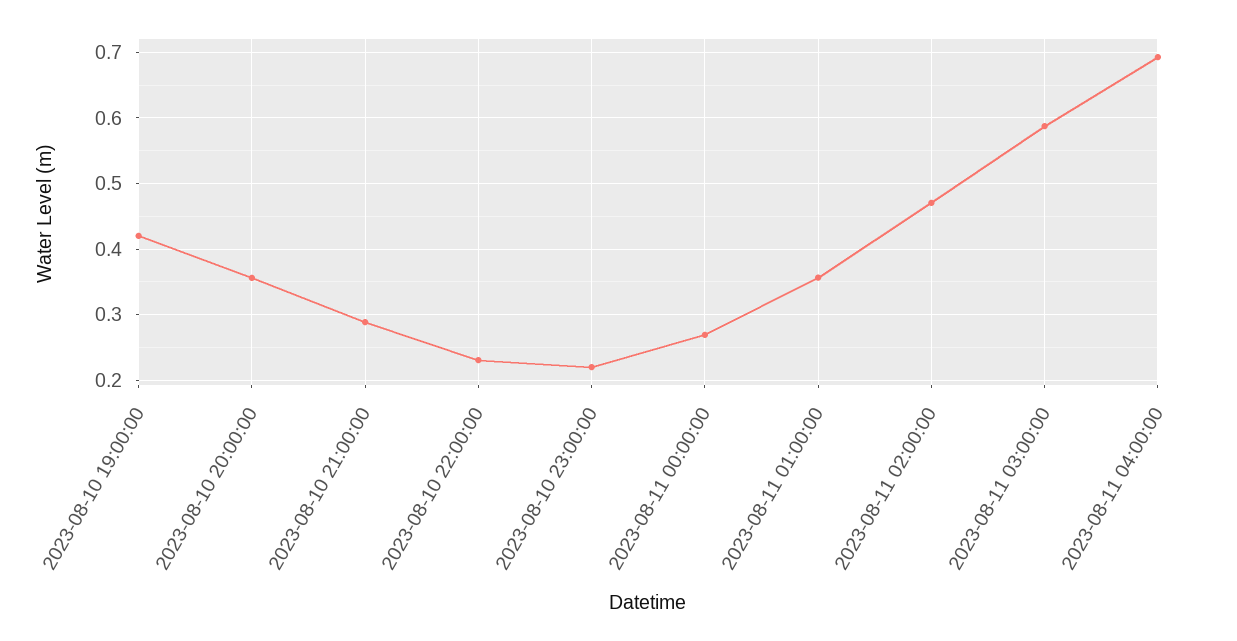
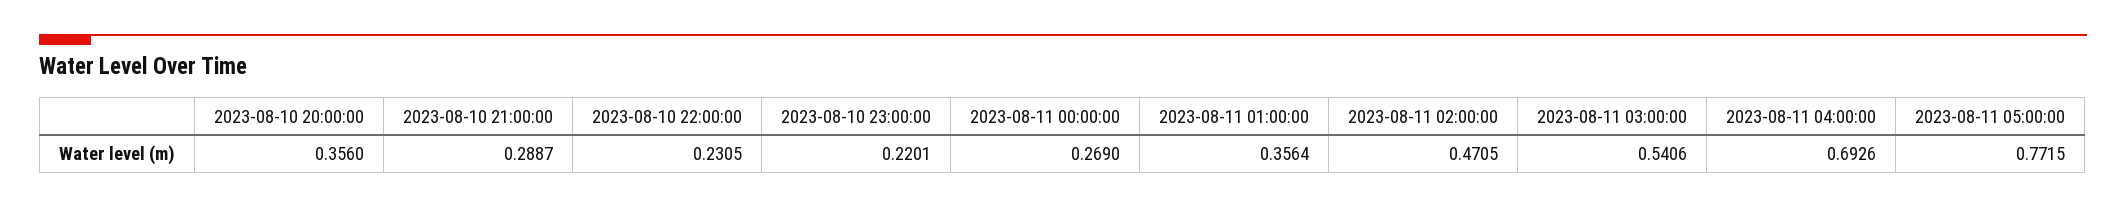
2023-08-10 19:00:00: 0.42 -> none
2023-08-11 03:00:00: 0.59 -> 0.5406
2023-08-11 05:00:00: none -> 0.7715

